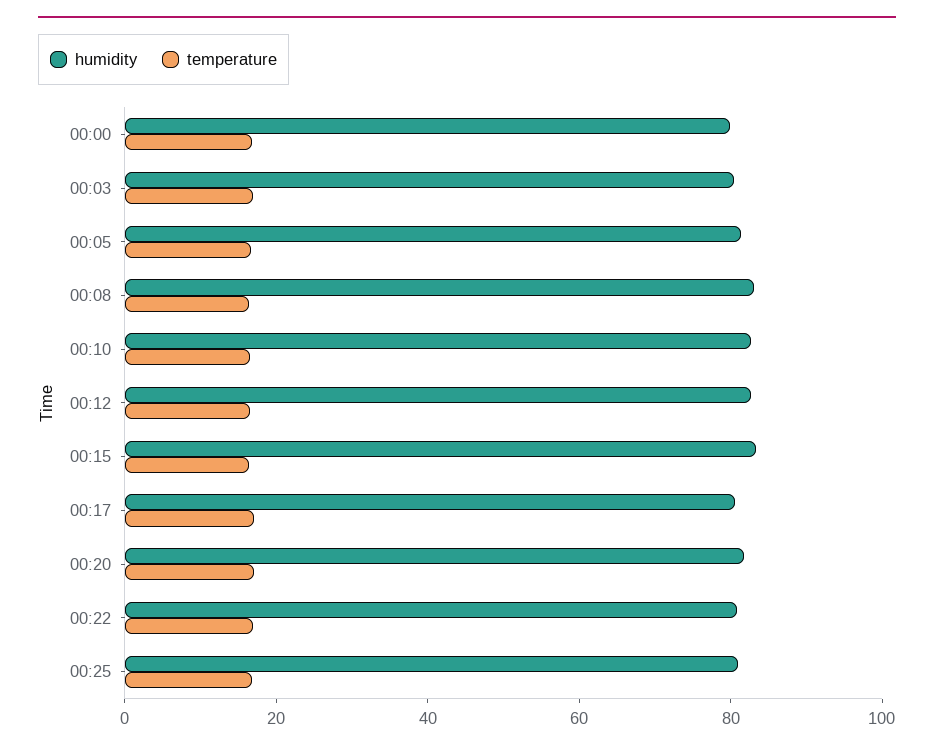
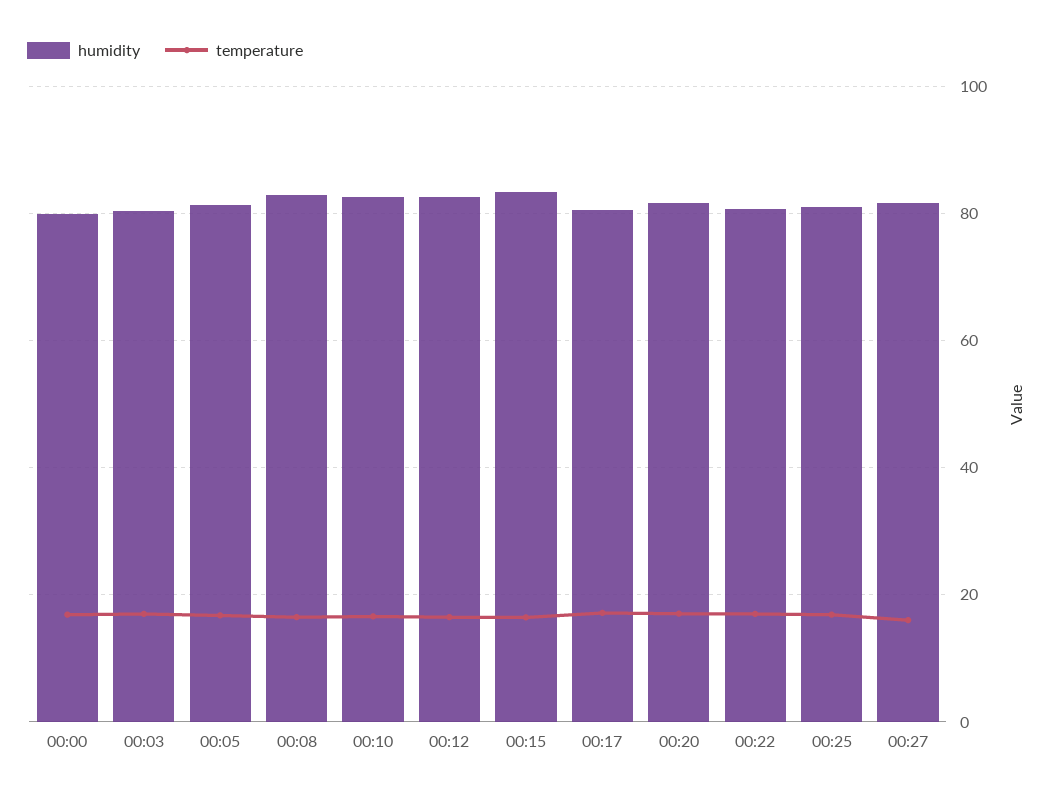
humidity, 00:27: none -> 82
temperature, 00:27: none -> 16

